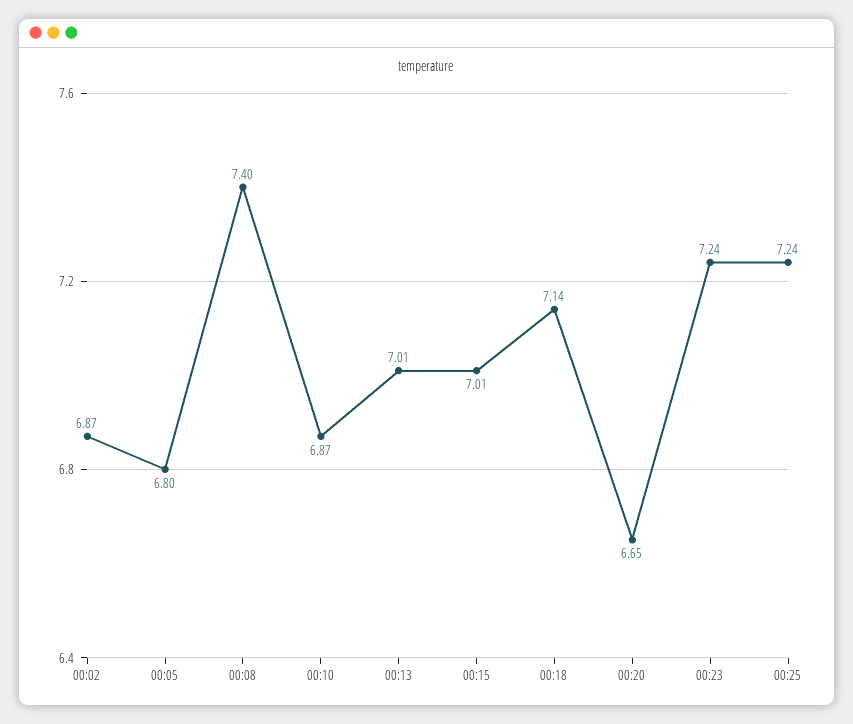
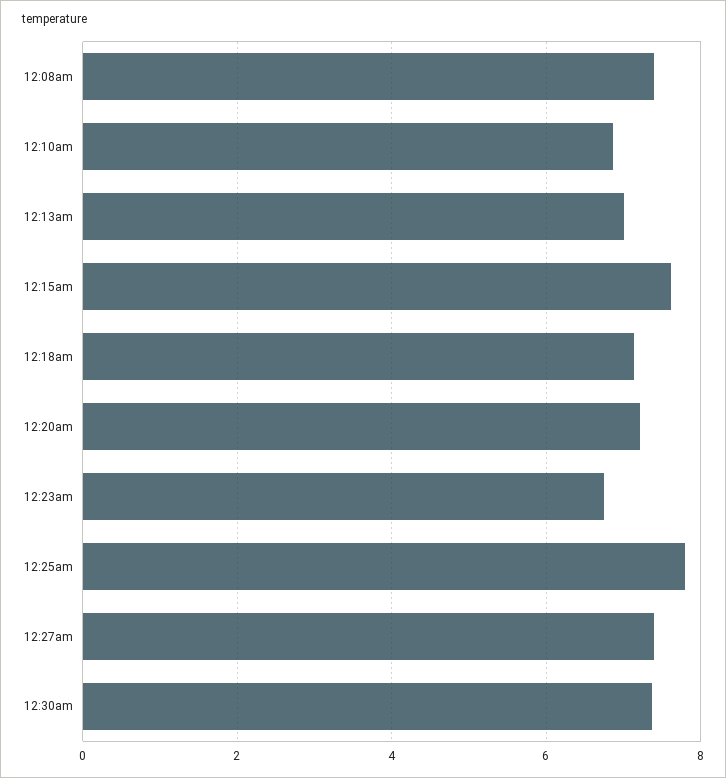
00:02: 6.87 -> none
00:05: 6.8 -> none
00:15: 7.01 -> 7.6
00:20: 6.65 -> 7.2
00:23: 7.24 -> 6.8
00:25: 7.24 -> 7.8
12:27am: none -> 7.4
12:30am: none -> 7.4

